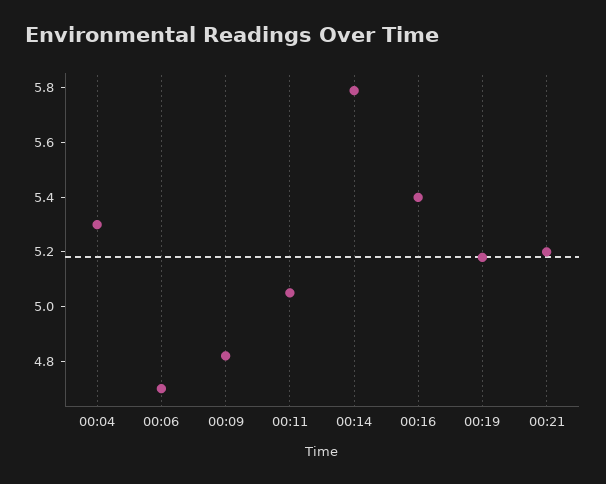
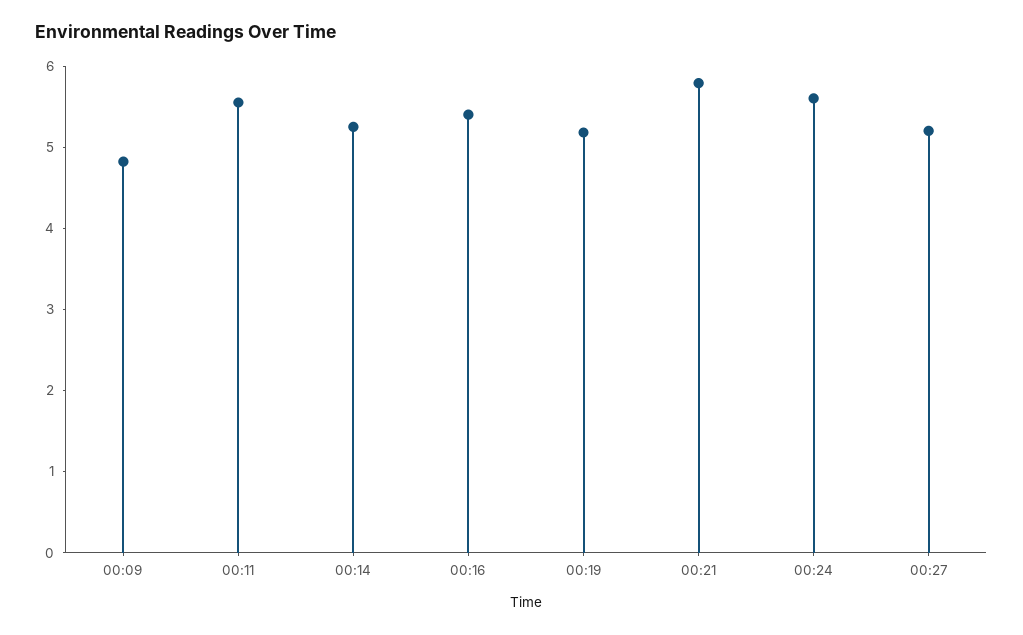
00:04: 5.3 -> none
00:06: 4.7 -> none
00:11: 5.05 -> 5.6
00:14: 5.8 -> 5.2
00:21: 5.2 -> 5.8
00:24: none -> 5.6
00:27: none -> 5.2

